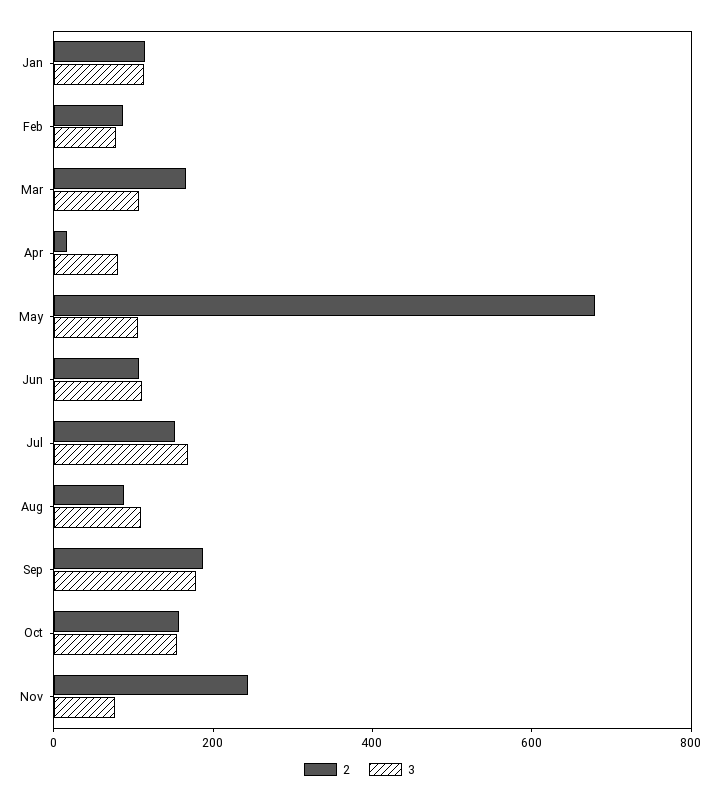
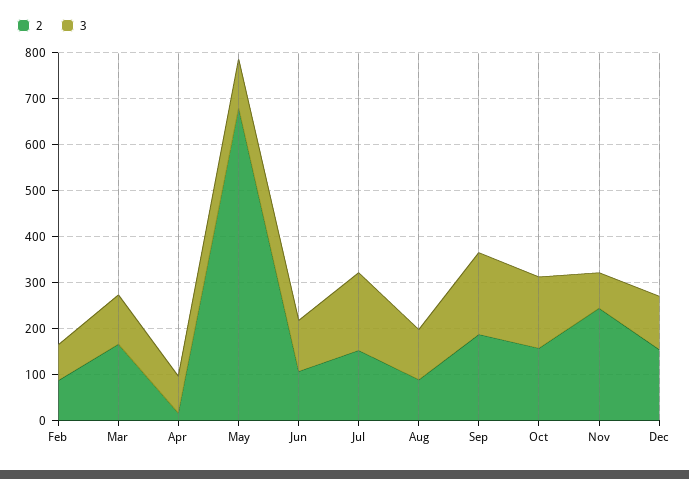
2, Jan: 100 -> none
3, Jan: 100 -> none
2, Dec: none -> 160
3, Dec: none -> 120

